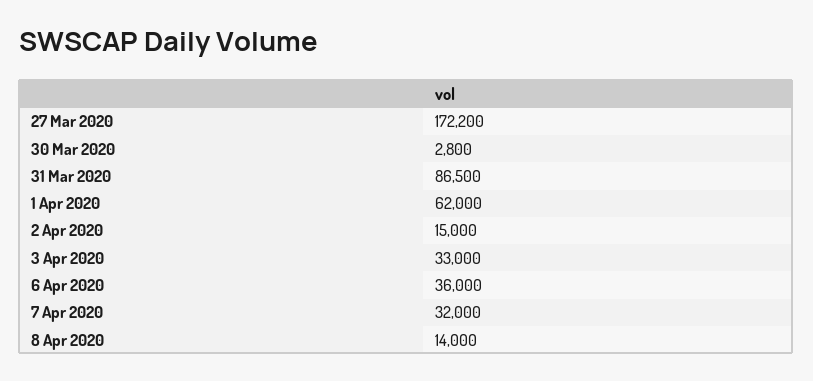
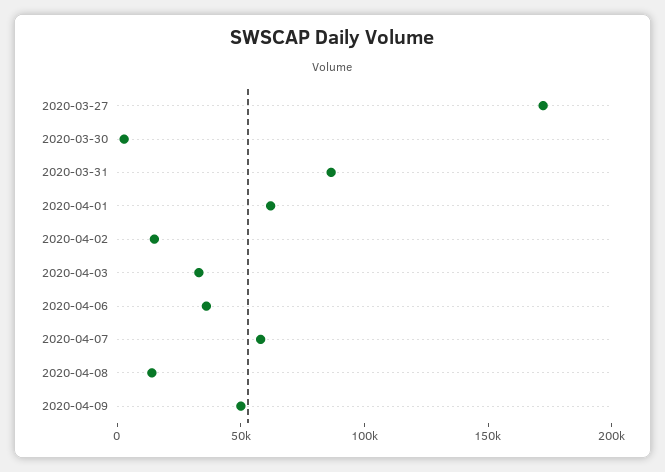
7 Apr 2020: 32000 -> 60000
2020-04-09: none -> 50000

